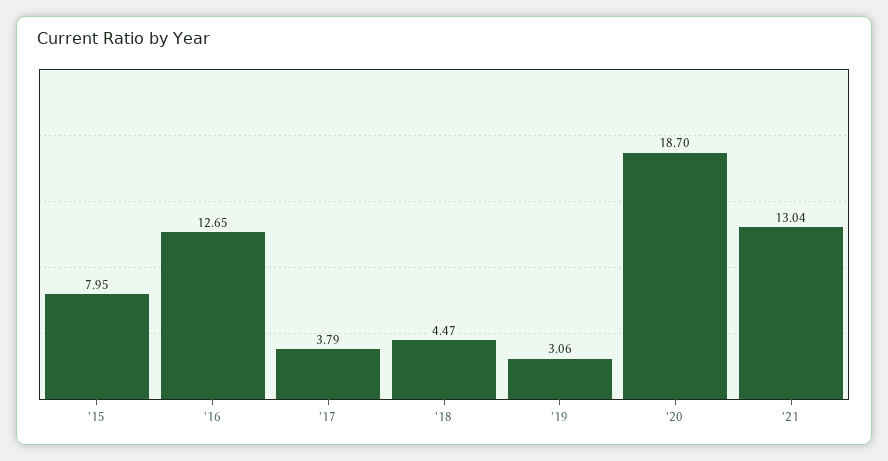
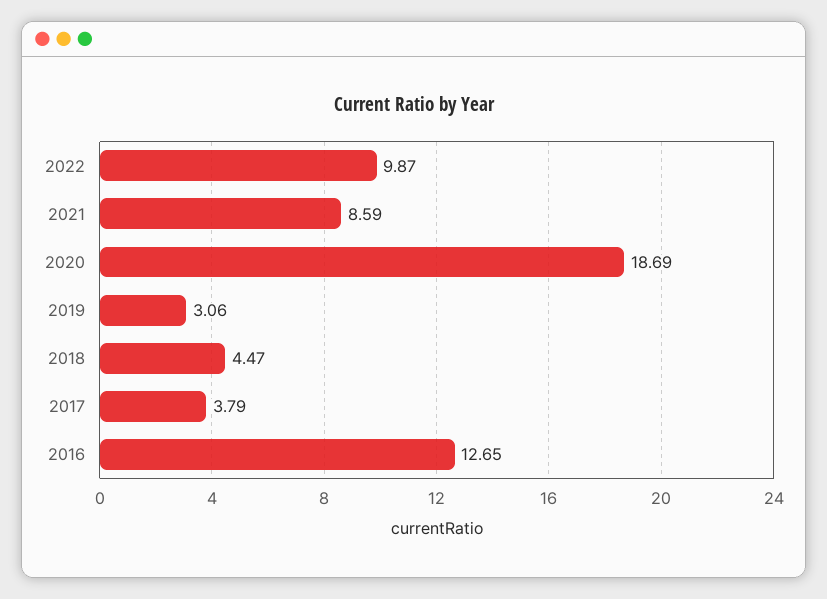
'15: 7.95 -> none
'20: 18.7 -> 18.69
'21: 13.04 -> 8.59
2022: none -> 9.87

